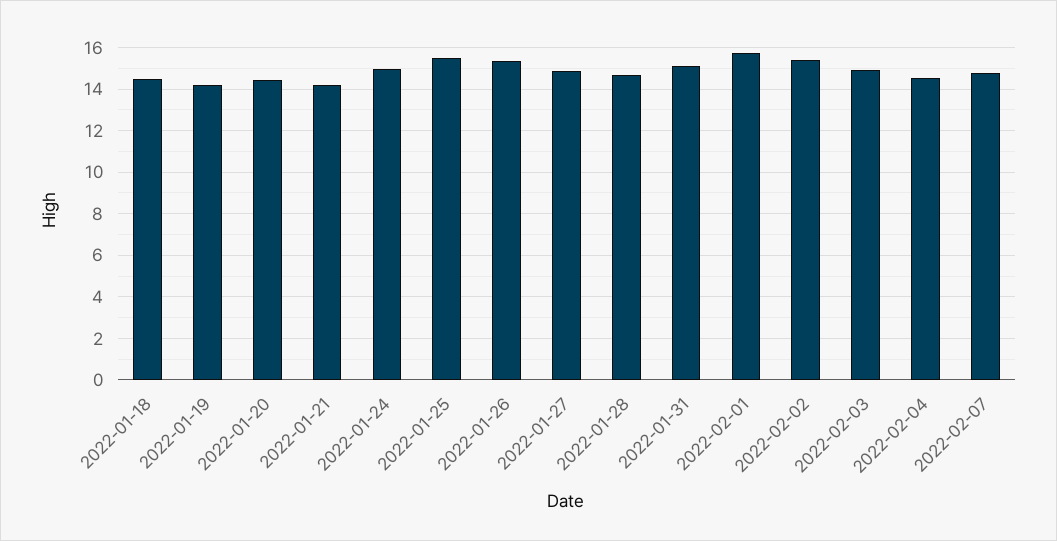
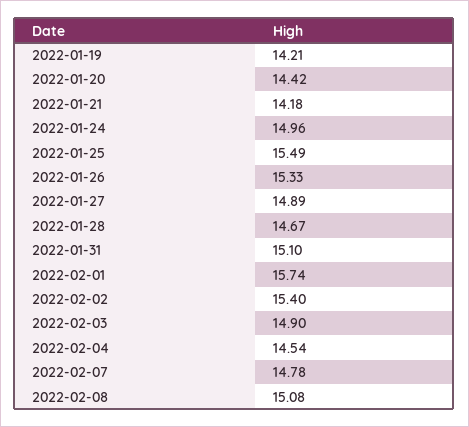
2022-01-18: 14.5 -> none
2022-02-08: none -> 15.08

